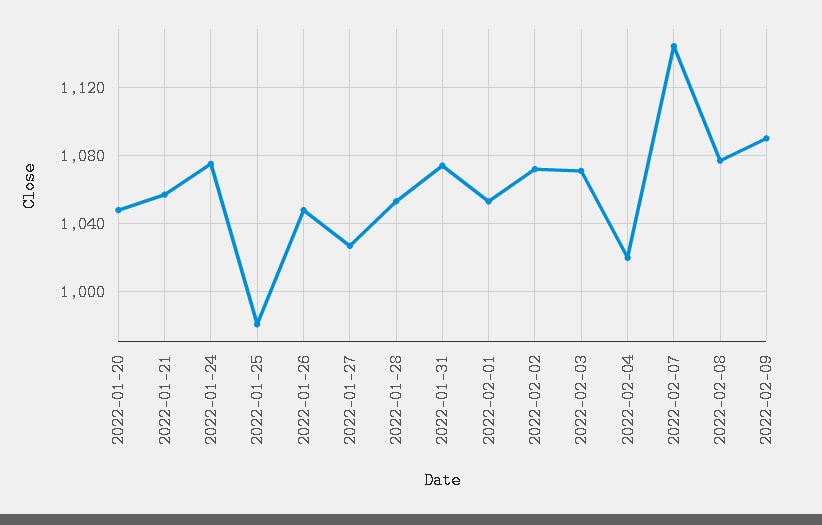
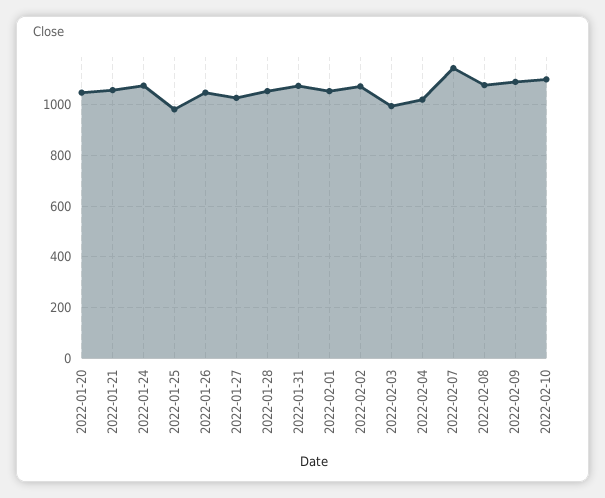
2022-02-03: 1070 -> 1000
2022-02-10: none -> 1100

